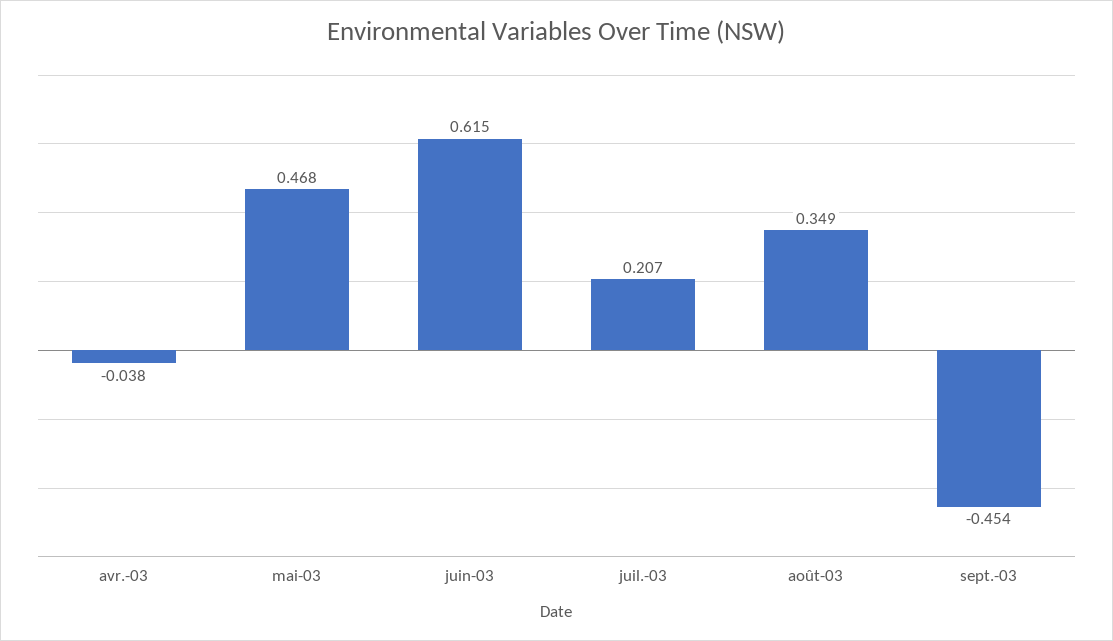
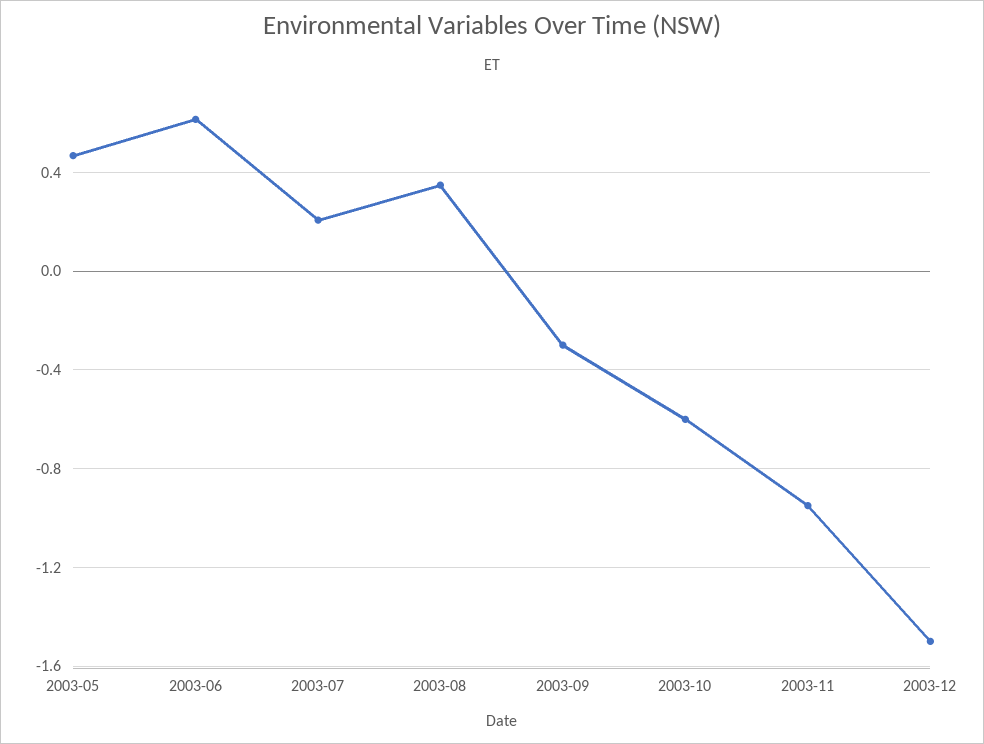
avr.-03: -0.038 -> none
sept.-03: -0.454 -> -0.3
2003-10: none -> -0.6
2003-11: none -> -0.95
2003-12: none -> -1.5

